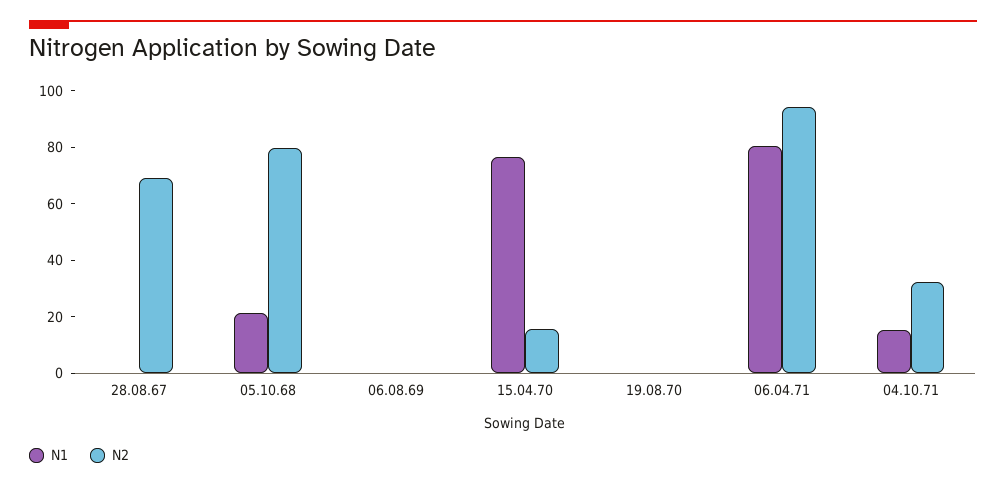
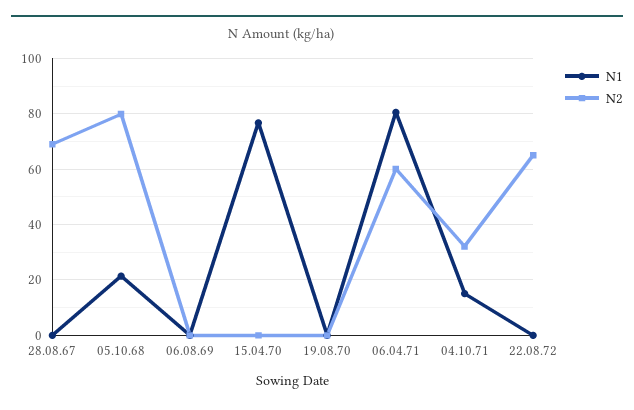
N2, 15.04.70: 15 -> 0
N2, 06.04.71: 95 -> 60
N1, 22.08.72: none -> 0
N2, 22.08.72: none -> 65

